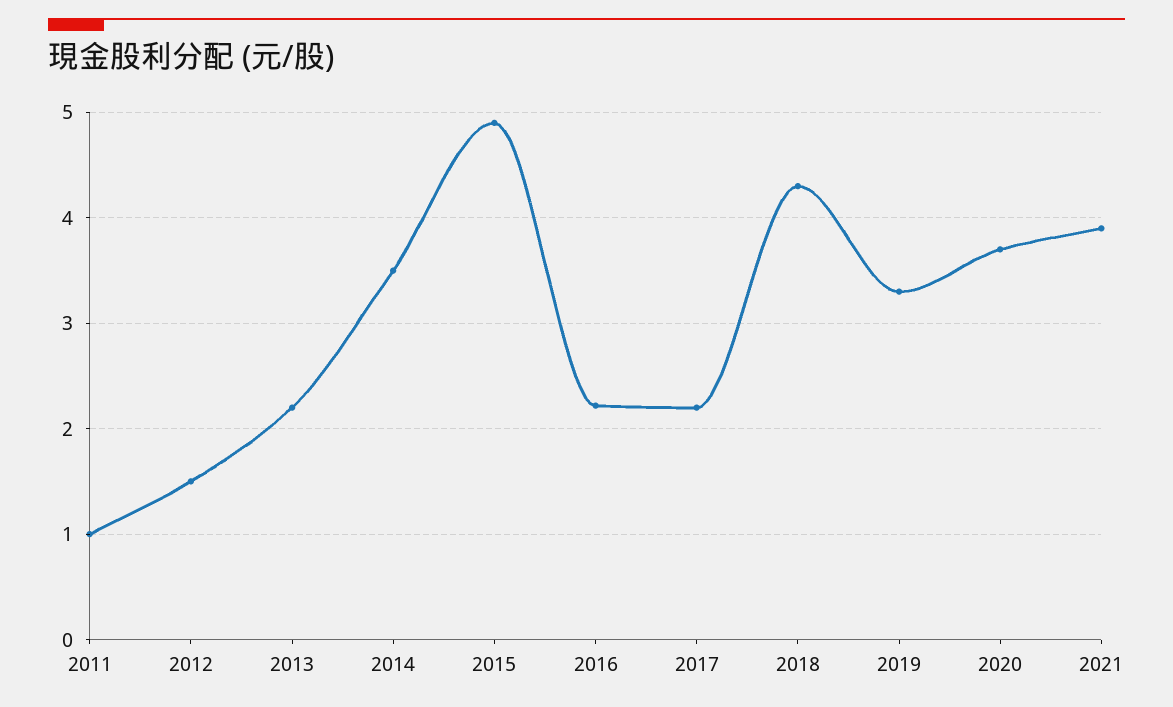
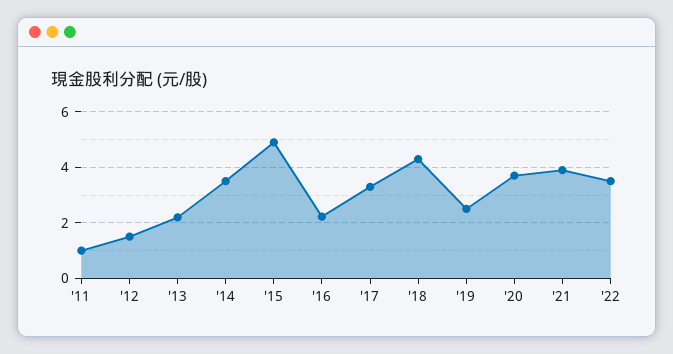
2017: 2.2 -> 3.25
2019: 3.3 -> 2.5
'22: none -> 3.5

